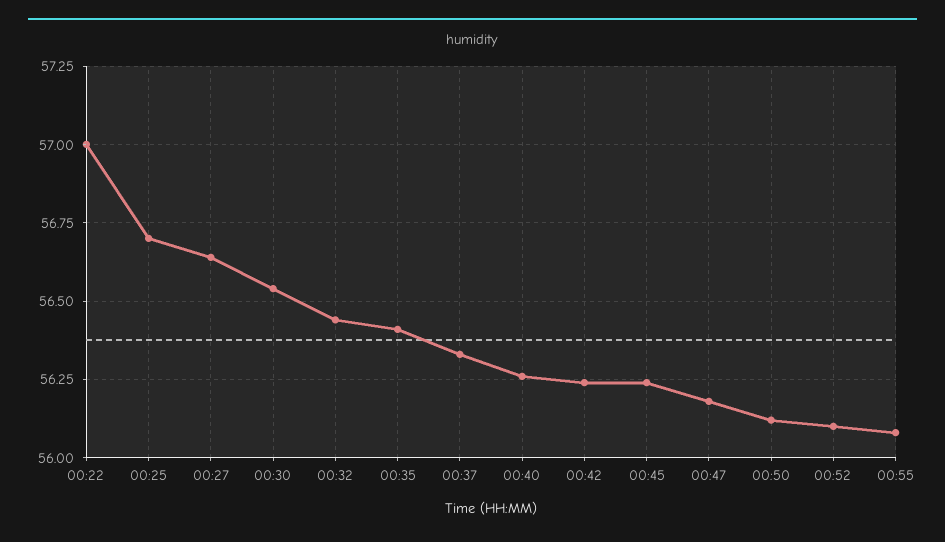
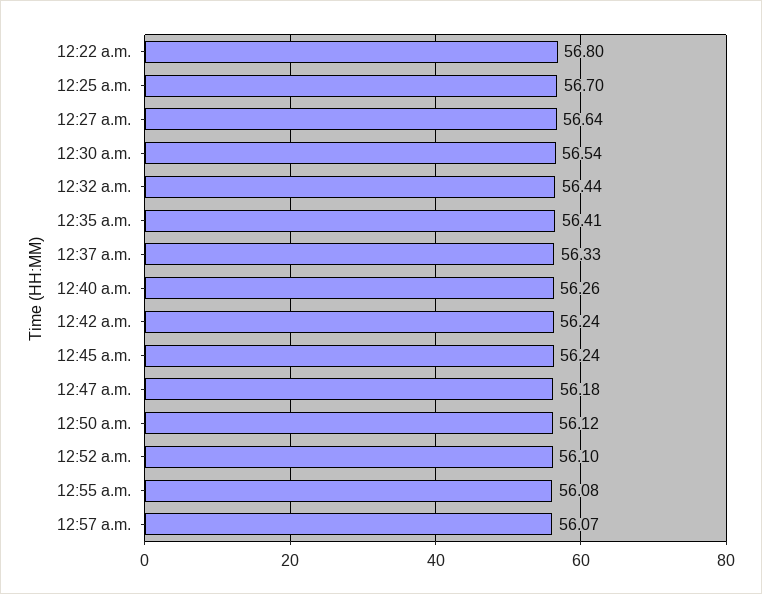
00:22: 57 -> 56.8
12:57 a.m.: none -> 56.07

